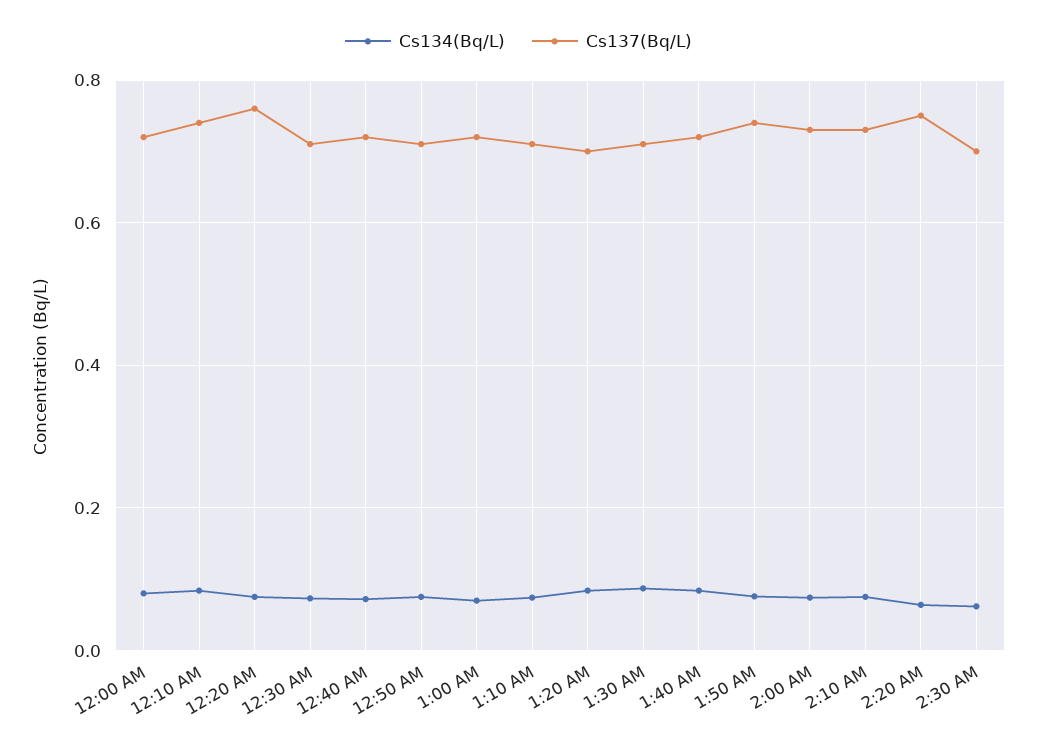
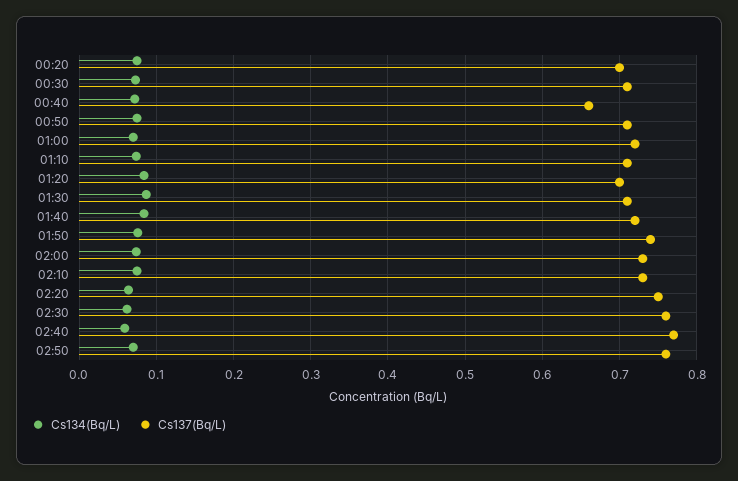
Cs134(Bq/L), 12:00 AM: 0.08 -> none
Cs137(Bq/L), 12:00 AM: 0.72 -> none
Cs134(Bq/L), 12:10 AM: 0.08 -> none
Cs137(Bq/L), 12:10 AM: 0.74 -> none
Cs137(Bq/L), 12:20 AM: 0.76 -> 0.7
Cs137(Bq/L), 12:40 AM: 0.72 -> 0.66
Cs137(Bq/L), 2:30 AM: 0.7 -> 0.76
Cs134(Bq/L), 02:40: none -> 0.06
Cs137(Bq/L), 02:40: none -> 0.77
Cs134(Bq/L), 02:50: none -> 0.07
Cs137(Bq/L), 02:50: none -> 0.76

